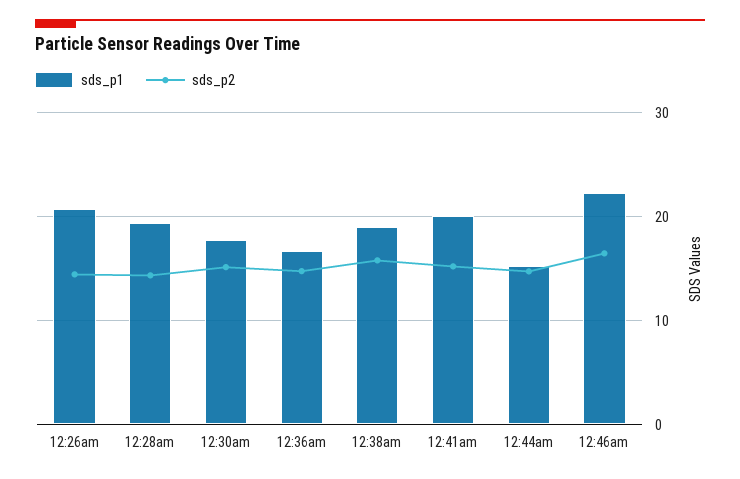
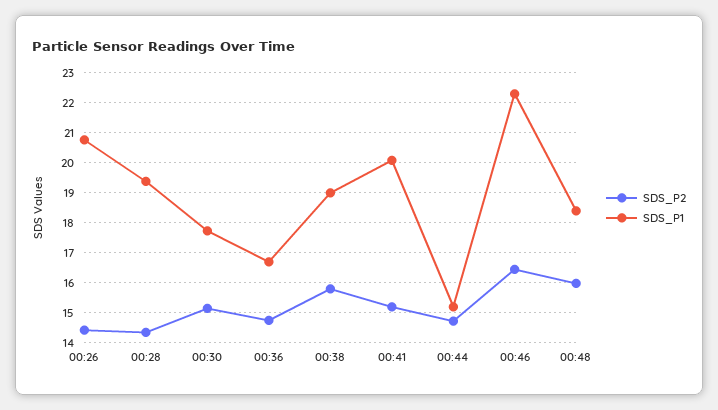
sds_p2, 00:48: none -> 16
sds_p1, 00:48: none -> 18.4

